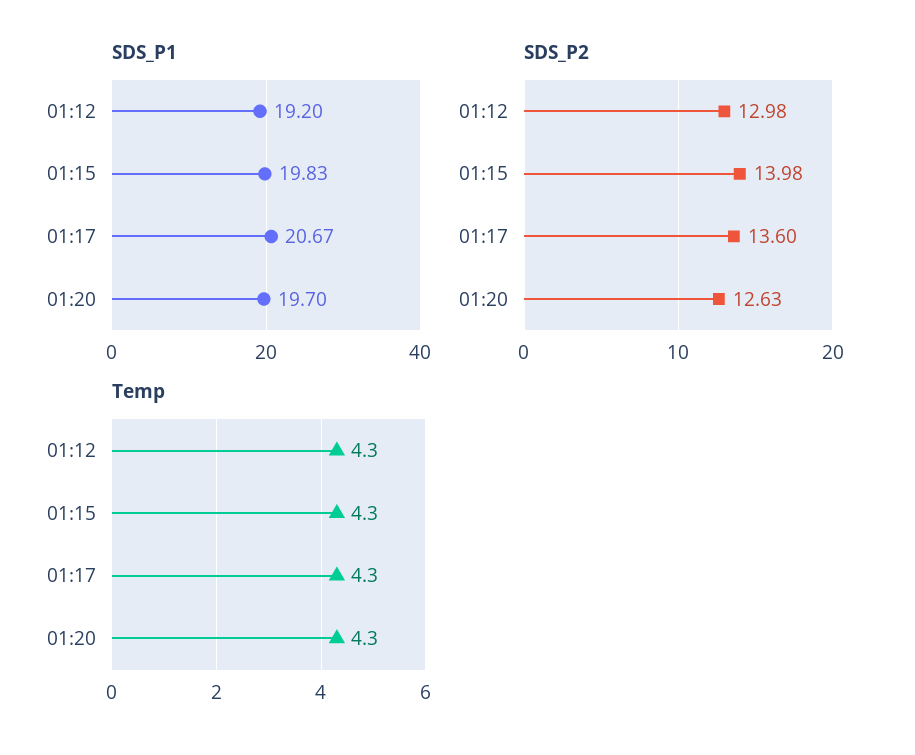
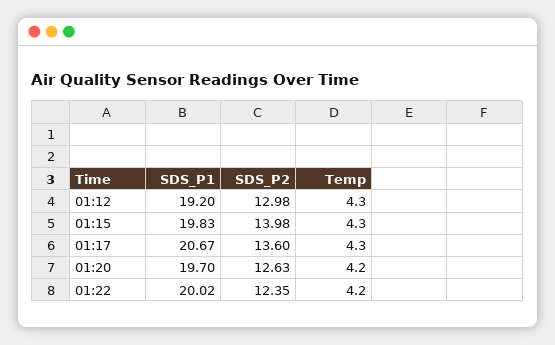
Temp, 01:20: 4.3 -> 4.2
SDS_P1, 01:22: none -> 20.02
SDS_P2, 01:22: none -> 12.35
Temp, 01:22: none -> 4.2

